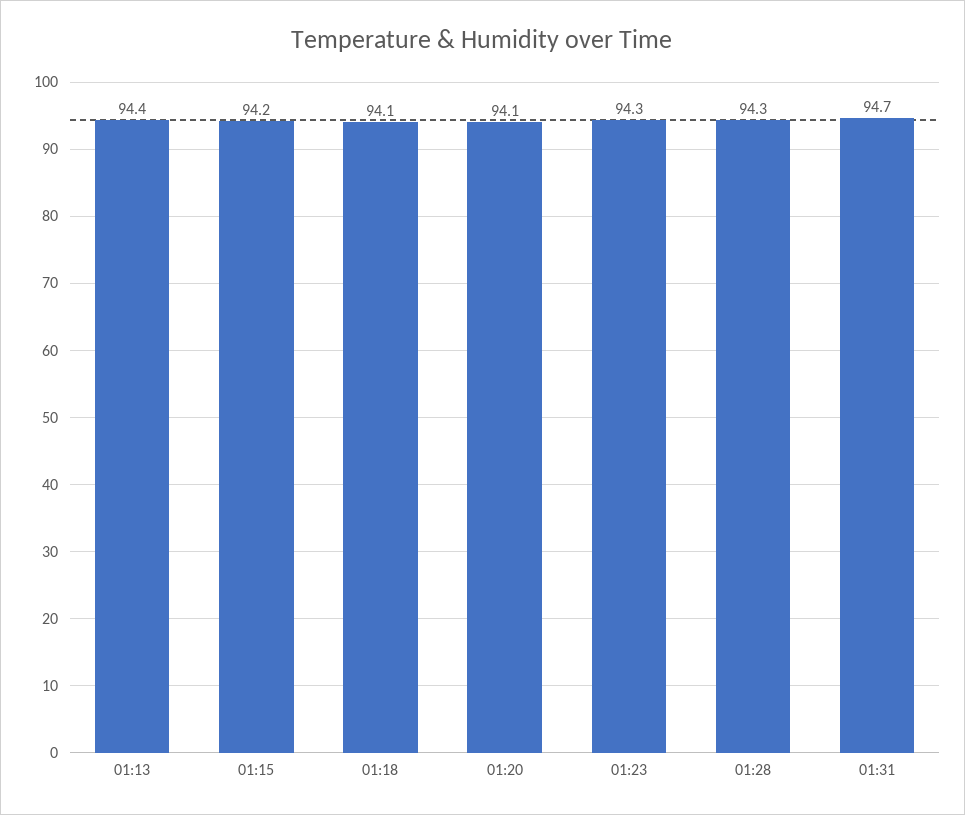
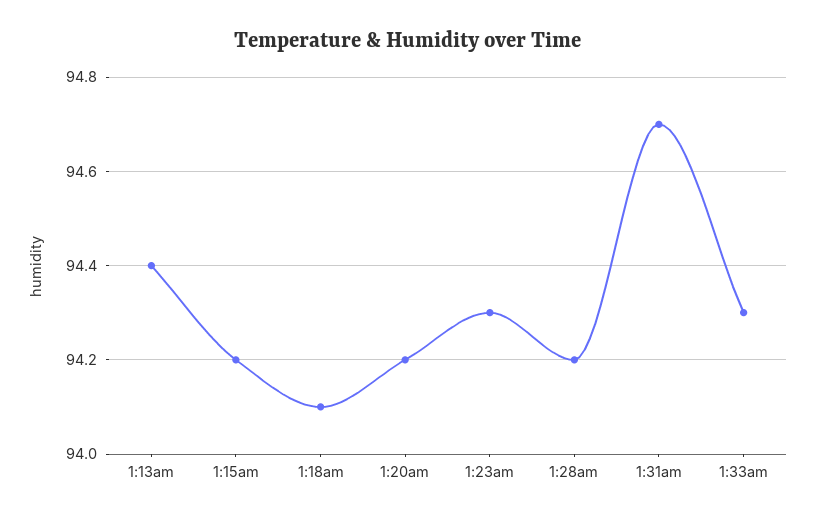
01:20: 94.1 -> 94.2
01:28: 94.3 -> 94.2
1:33am: none -> 94.3

